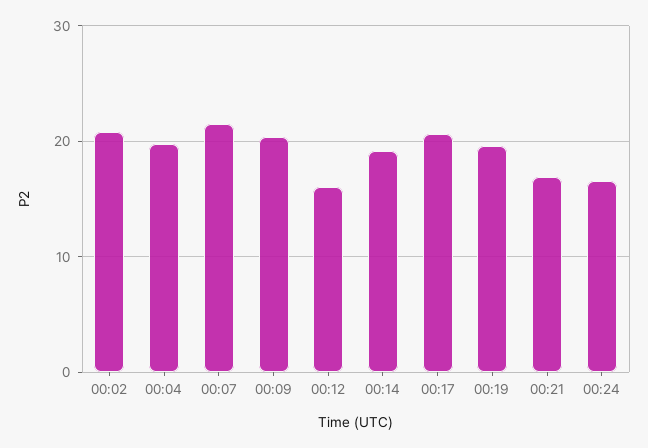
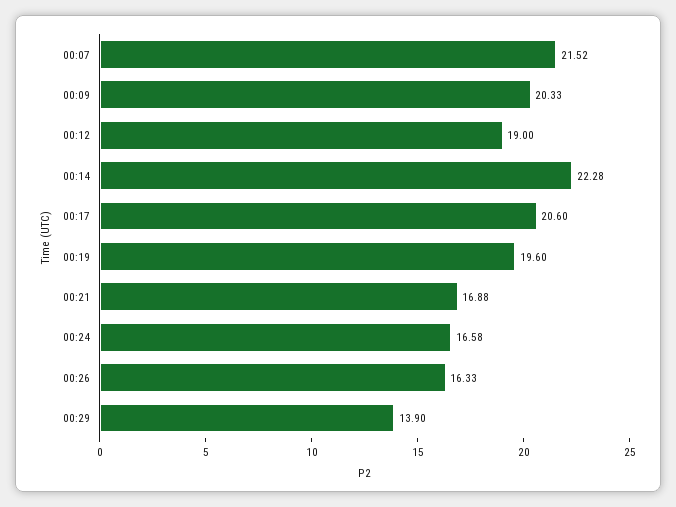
00:02: 21 -> none
00:04: 20 -> none
00:12: 16 -> 19
00:14: 19 -> 22.28
00:26: none -> 16.33
00:29: none -> 13.9

